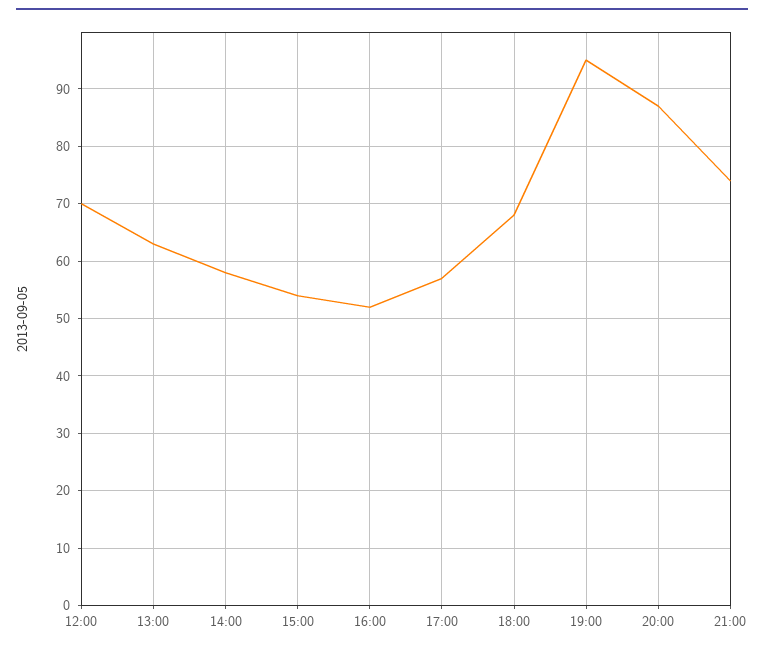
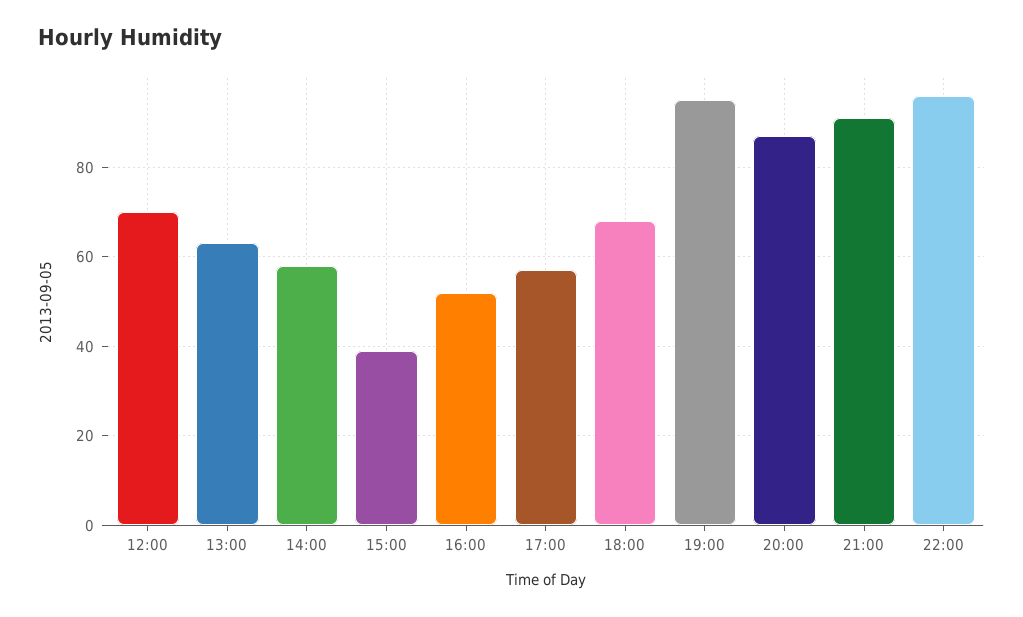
15:00: 55 -> 40
21:00: 75 -> 90
22:00: none -> 95

